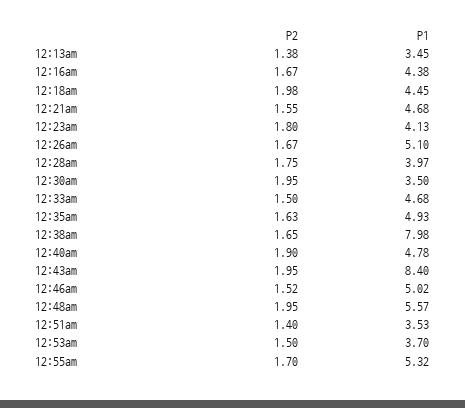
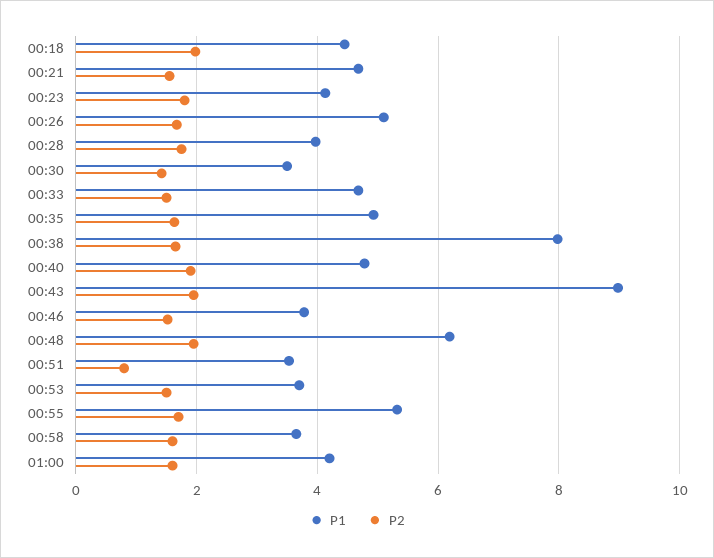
P2, 12:13am: 1.38 -> none
P1, 12:13am: 3.45 -> none
P2, 12:16am: 1.67 -> none
P1, 12:16am: 4.38 -> none
P2, 12:30am: 1.95 -> 1.4
P1, 12:43am: 8.4 -> 9
P1, 12:46am: 5.02 -> 3.8
P1, 12:48am: 5.57 -> 6.2
P2, 12:51am: 1.4 -> 0.8
P1, 00:58: none -> 3.6
P2, 00:58: none -> 1.6
P1, 01:00: none -> 4.2
P2, 01:00: none -> 1.6

